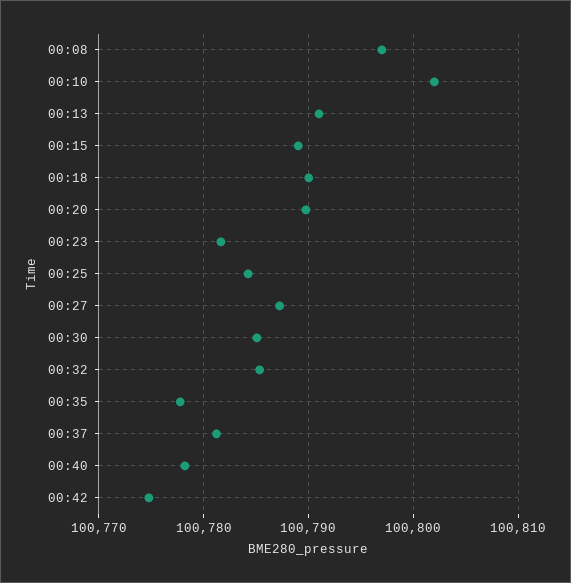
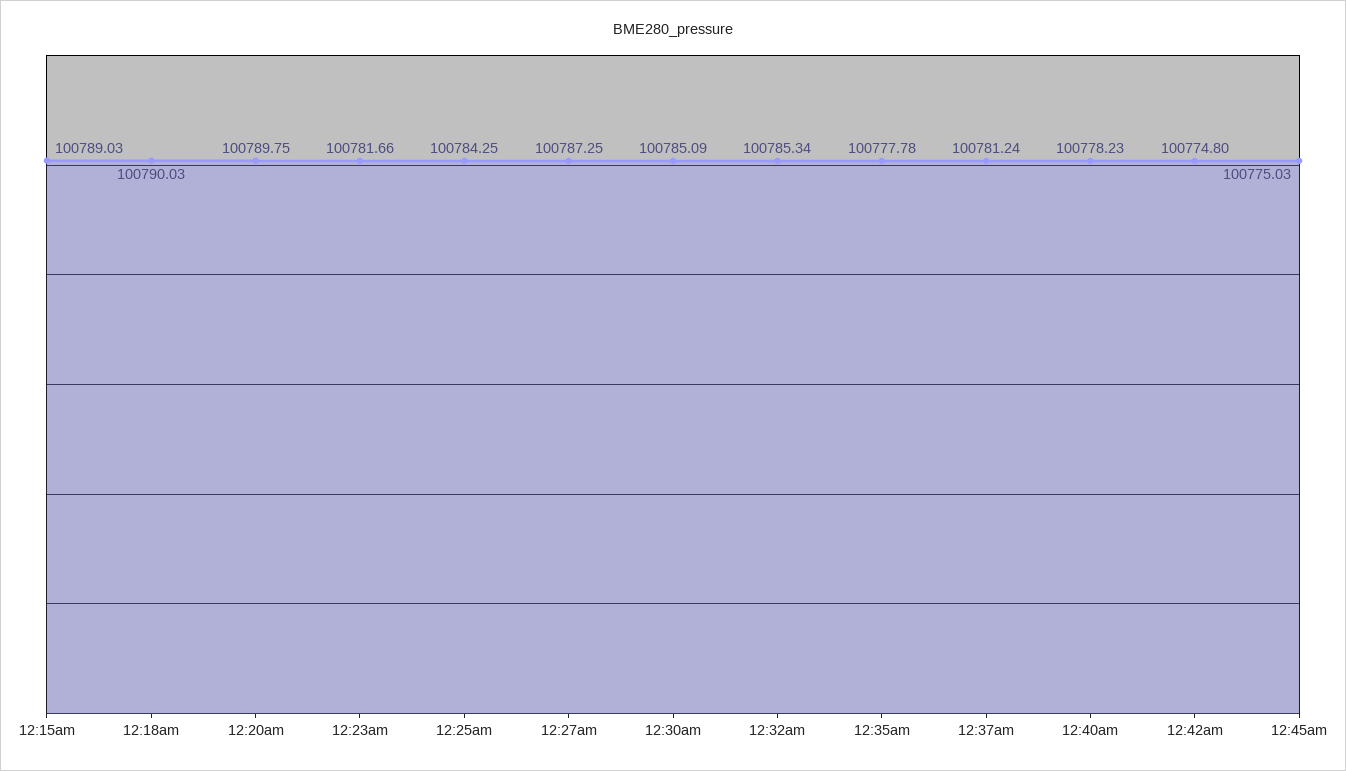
00:08: 100797 -> none
00:10: 100802 -> none
00:13: 100791 -> none
12:45am: none -> 100775.03

